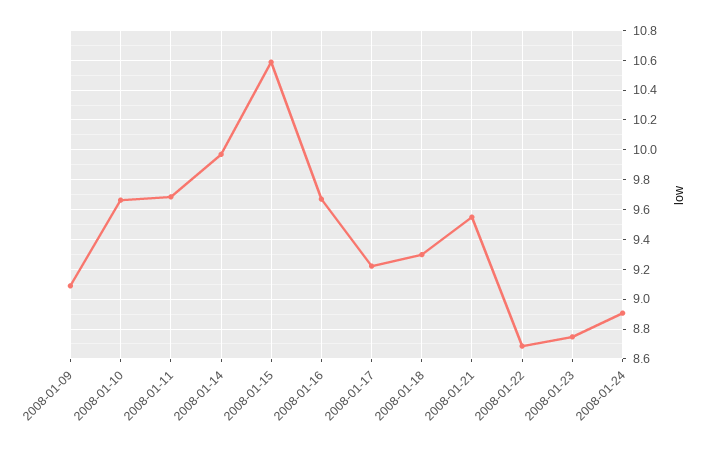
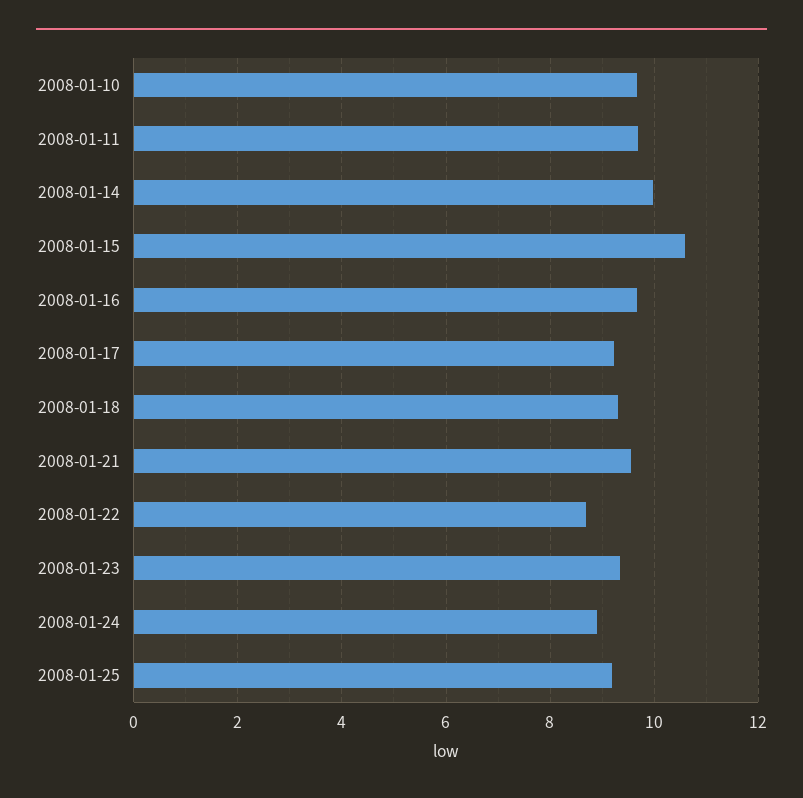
2008-01-09: 9.1 -> none
2008-01-23: 8.75 -> 9.4
2008-01-25: none -> 9.2

